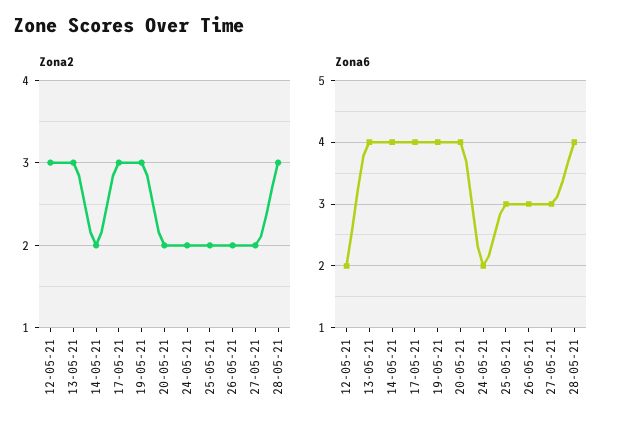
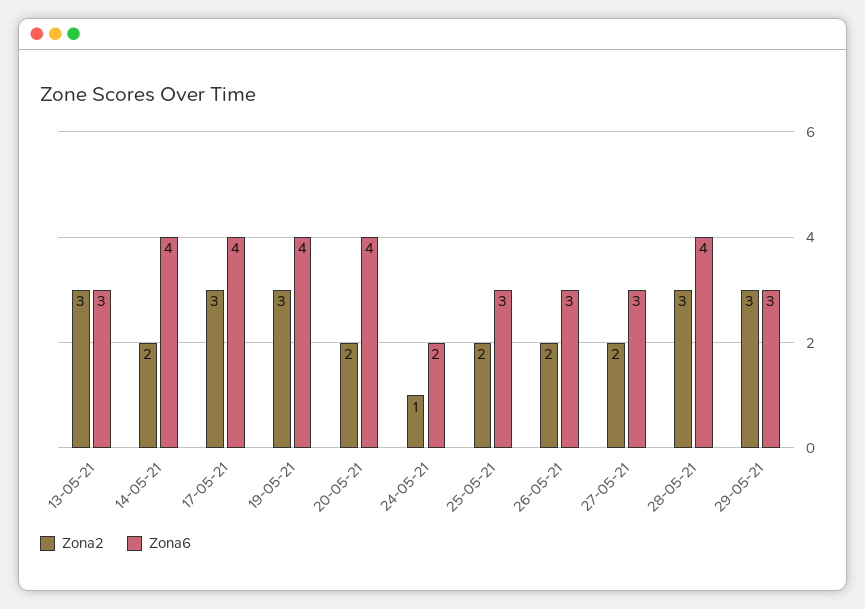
Zona2, 12-05-21: 3 -> none
Zona2, 24-05-21: 2 -> 1
Zona6, 12-05-21: 2 -> none
Zona6, 13-05-21: 4 -> 3
Zona2, 29-05-21: none -> 3
Zona6, 29-05-21: none -> 3

